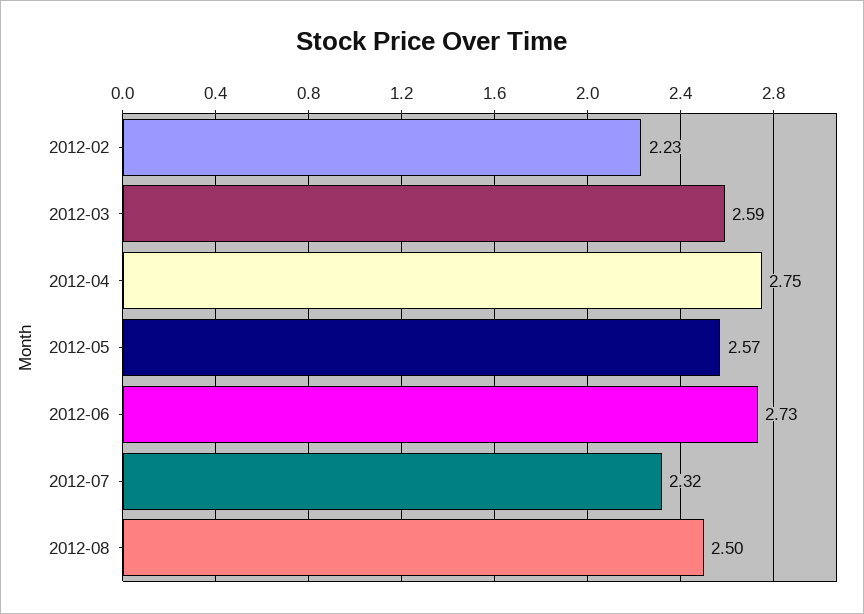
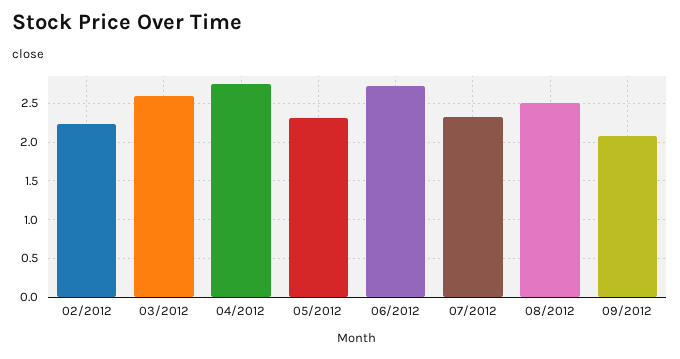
2012-05: 2.57 -> 2.3
09/2012: none -> 2.1

